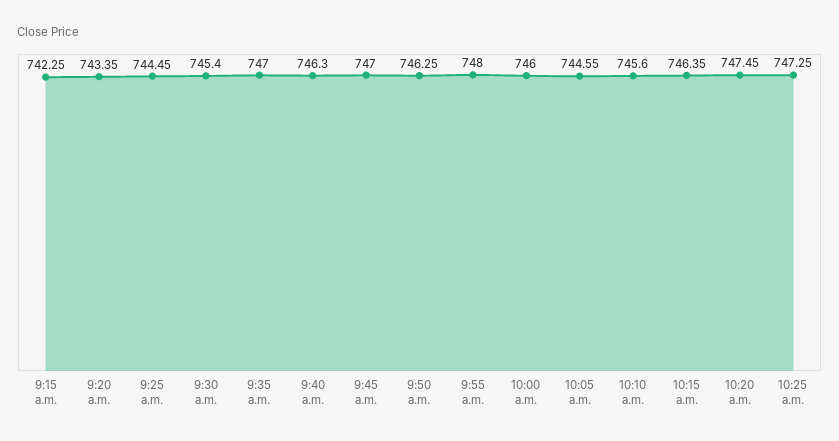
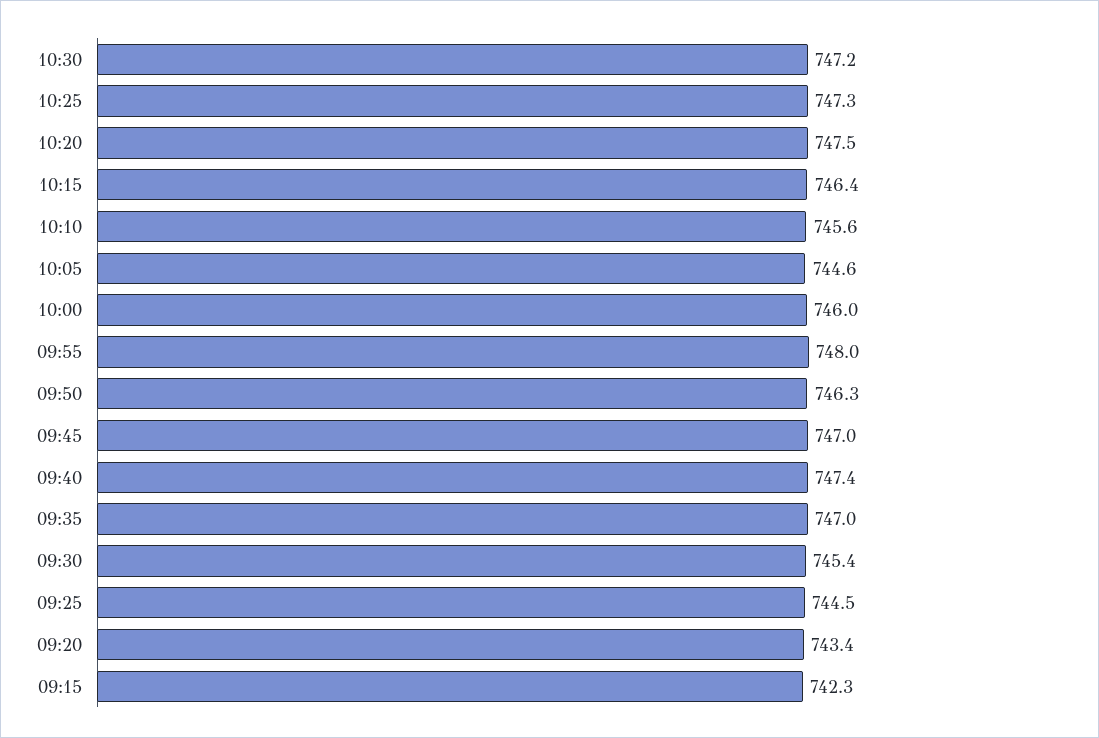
9:40 a.m.: 746.3 -> 747.4
10:30: none -> 747.2

